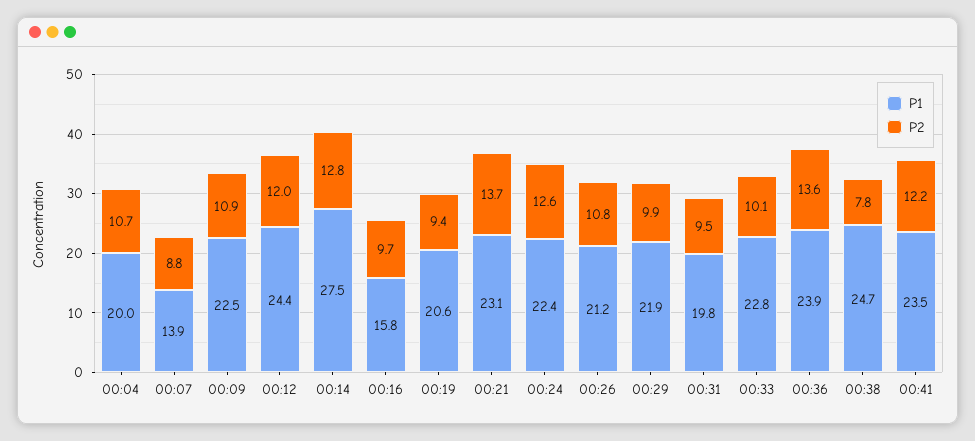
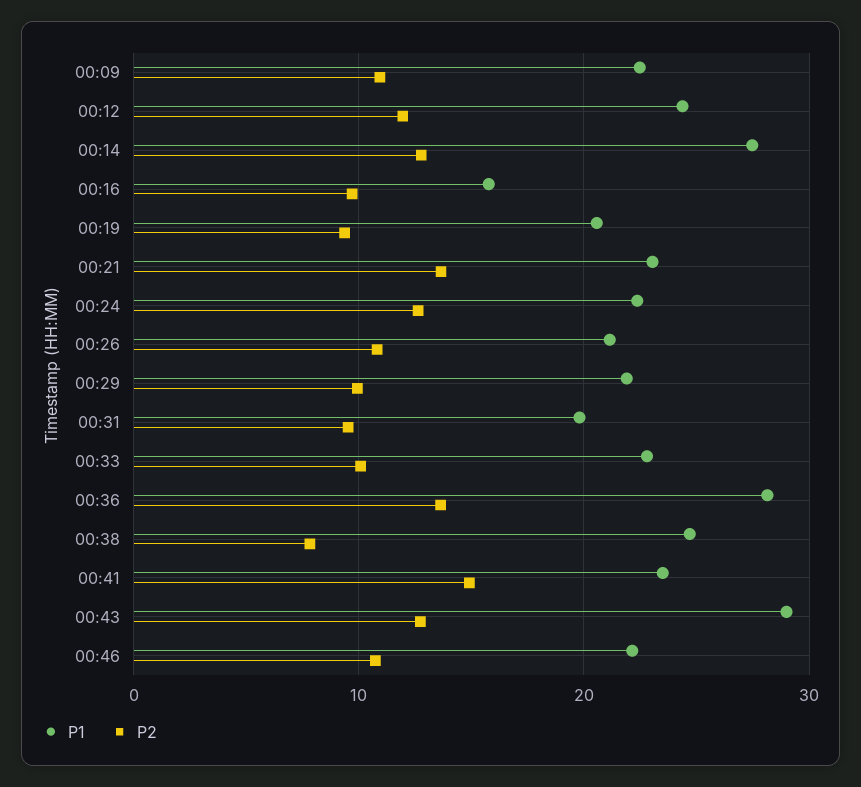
P1, 00:04: 20 -> none
P2, 00:04: 10.7 -> none
P1, 00:07: 13.9 -> none
P2, 00:07: 8.8 -> none
P1, 00:36: 23.9 -> 28
P2, 00:41: 12.2 -> 15
P1, 00:43: none -> 29
P2, 00:43: none -> 13
P1, 00:46: none -> 22
P2, 00:46: none -> 11

